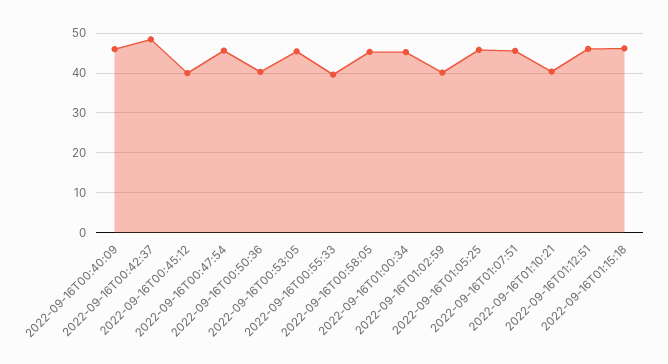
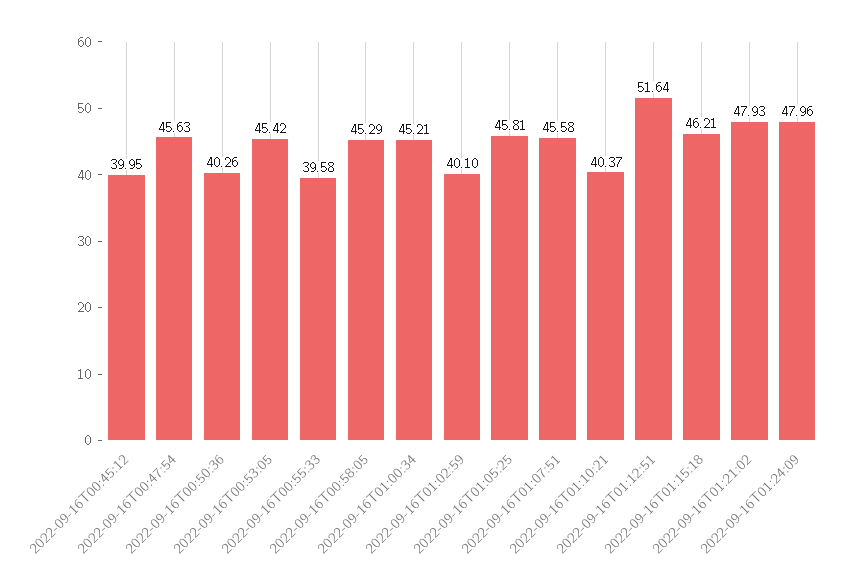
2022-09-16T00:40:09: 46 -> none
2022-09-16T00:42:37: 48 -> none
2022-09-16T01:12:51: 46 -> 51.64
2022-09-16T01:21:02: none -> 47.93
2022-09-16T01:24:09: none -> 47.96

